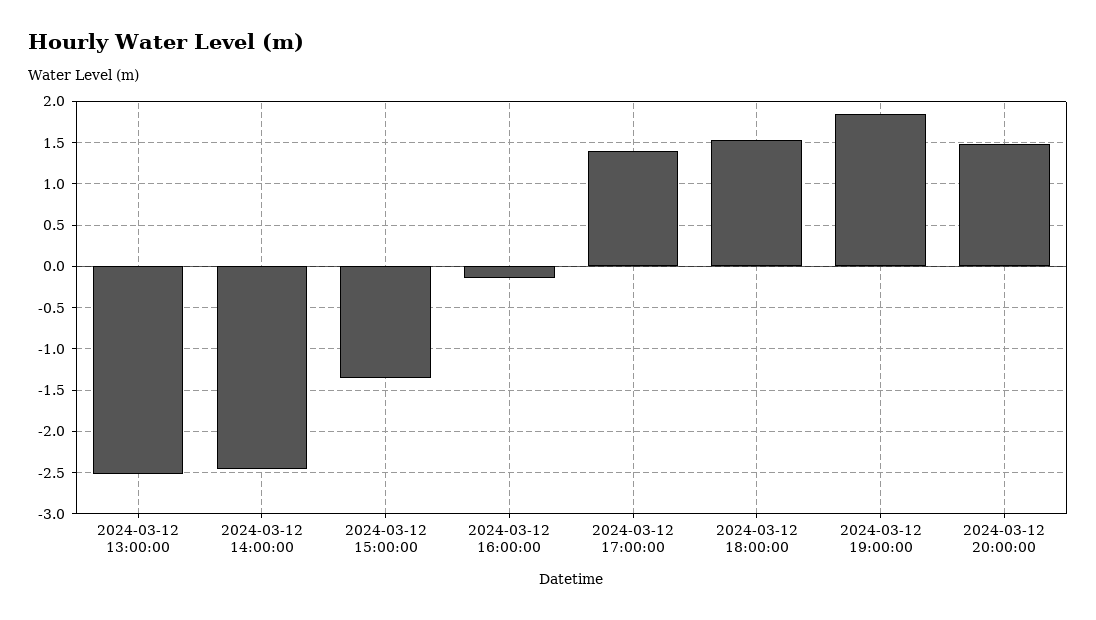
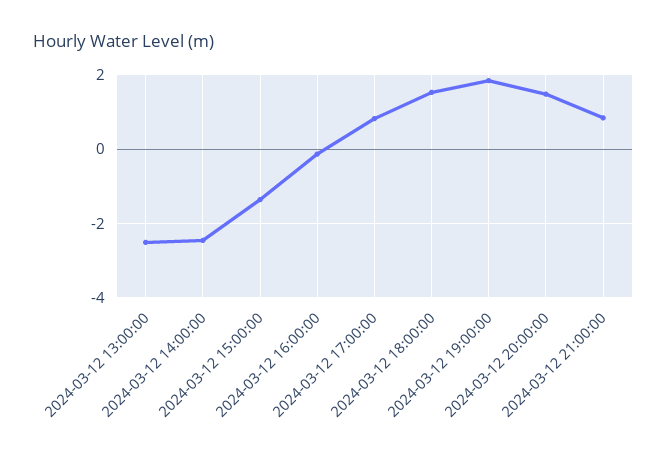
2024-03-12 17:00:00: 1.4 -> 0.8
2024-03-12 21:00:00: none -> 0.8

